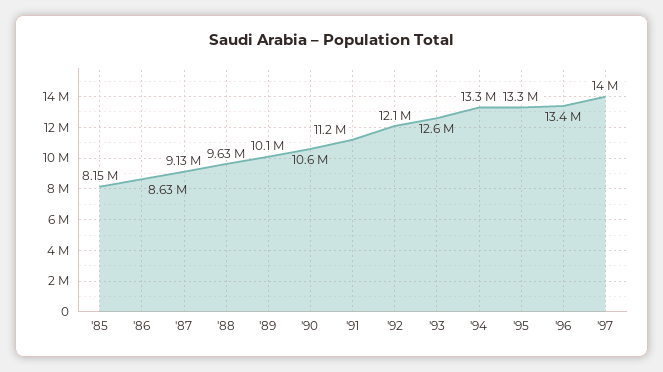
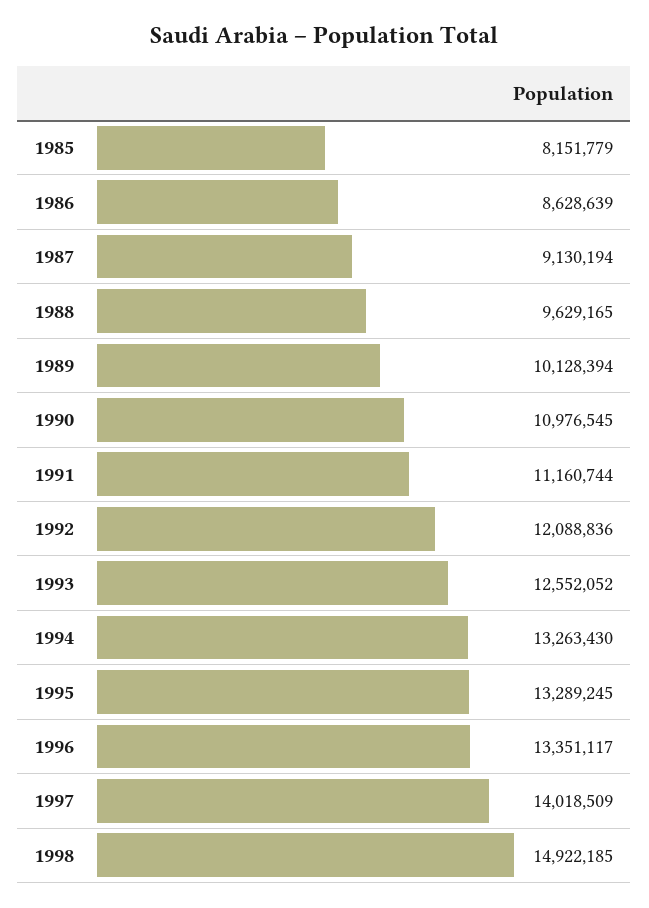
'90: 10600000 -> 10976545
1998: none -> 14922185

